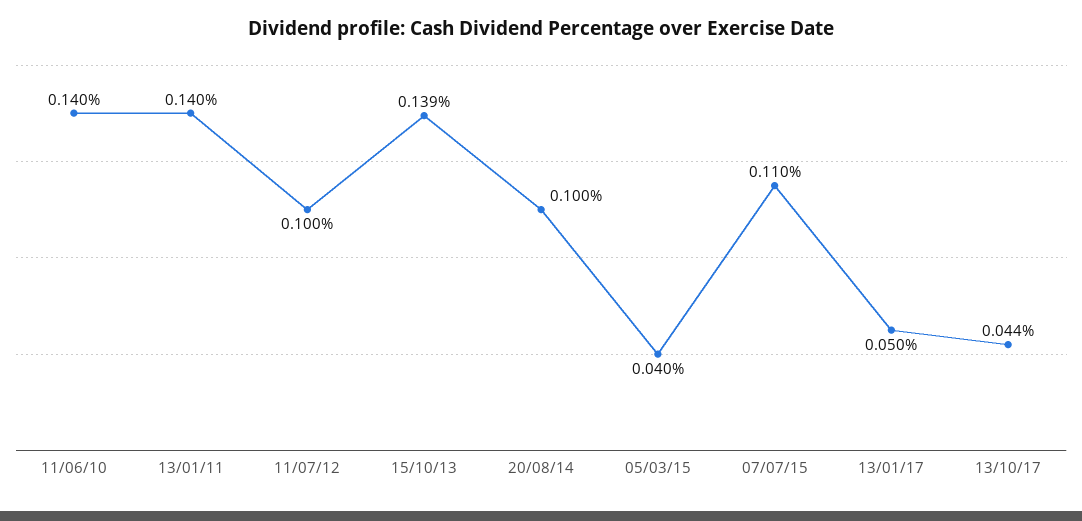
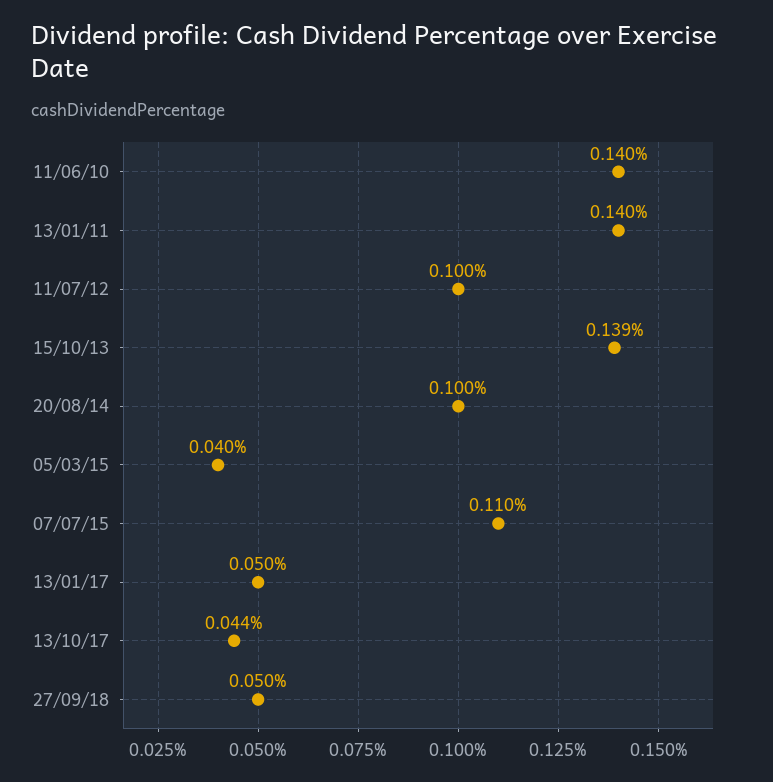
27/09/18: none -> 0.05

